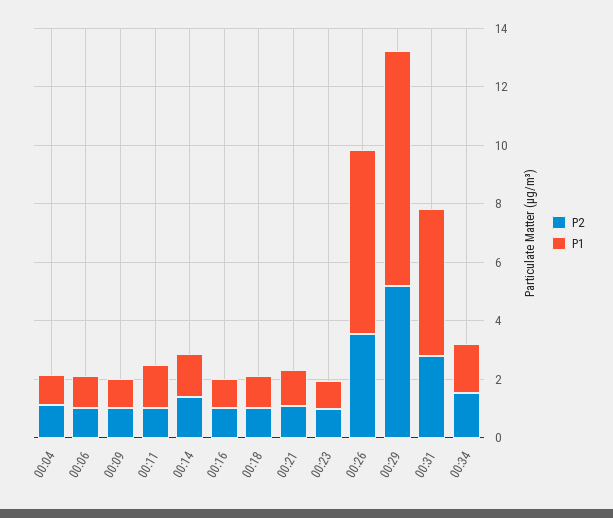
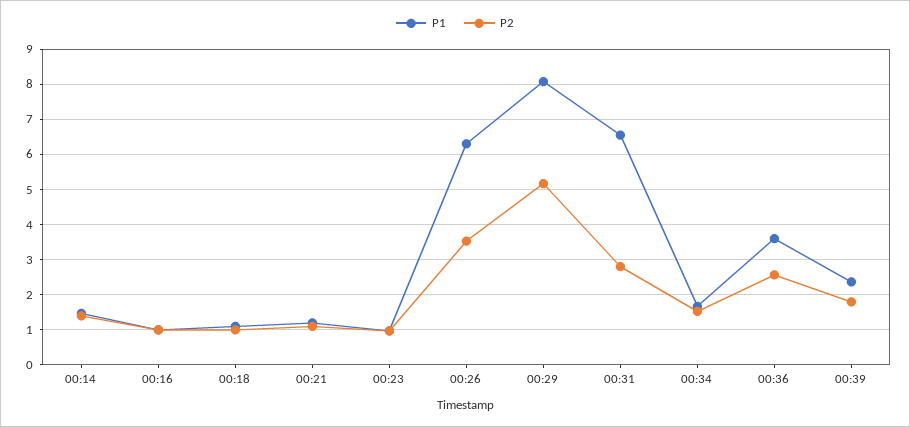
P2, 00:04: 1 -> none
P1, 00:04: 1 -> none
P2, 00:06: 1 -> none
P1, 00:06: 1 -> none
P2, 00:09: 1 -> none
P1, 00:09: 1 -> none
P2, 00:11: 1 -> none
P1, 00:11: 1.5 -> none
P1, 00:31: 5 -> 6.6
P1, 00:36: none -> 3.6
P2, 00:36: none -> 2.6
P1, 00:39: none -> 2.4
P2, 00:39: none -> 1.8

